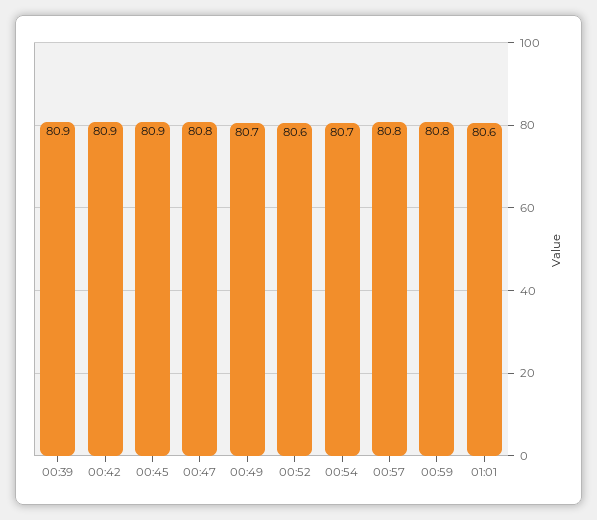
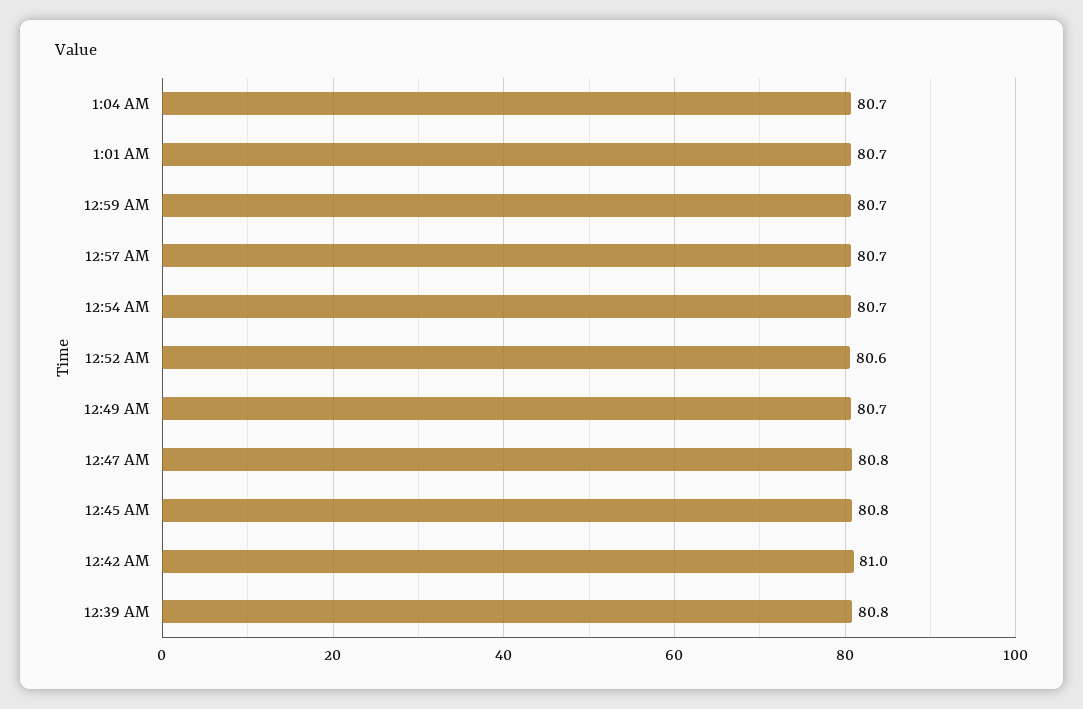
00:39: 80.9 -> 80.8
00:42: 80.9 -> 81
00:45: 80.9 -> 80.8
00:57: 80.8 -> 80.7
00:59: 80.8 -> 80.7
01:01: 80.6 -> 80.7
1:04 AM: none -> 80.7

